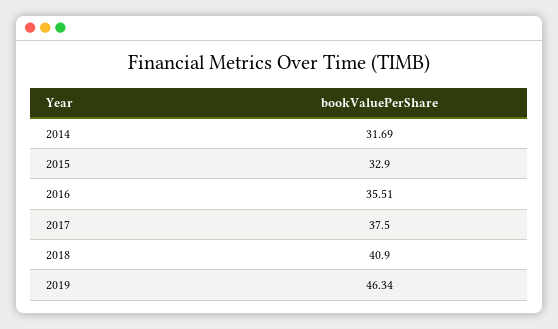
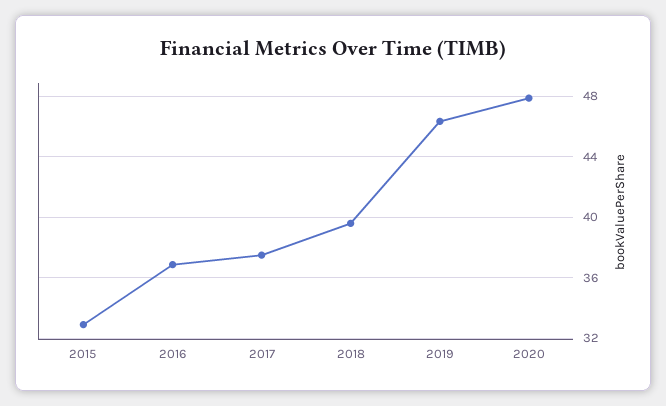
2014: 31.69 -> none
2016: 35.51 -> 37
2018: 40.9 -> 39.5
2020: none -> 48

